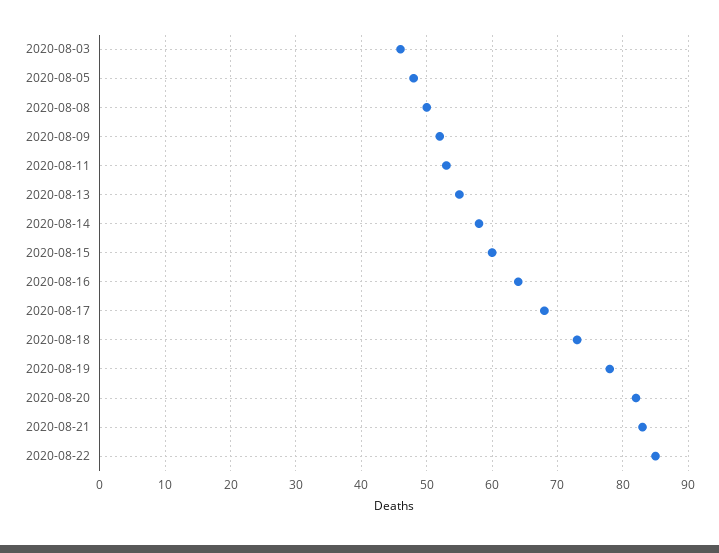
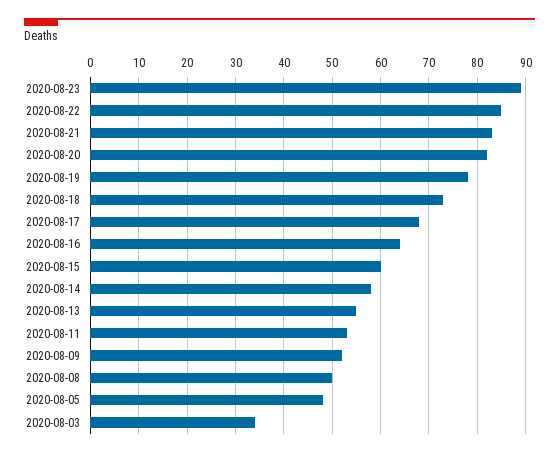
2020-08-03: 46 -> 35
2020-08-23: none -> 90

